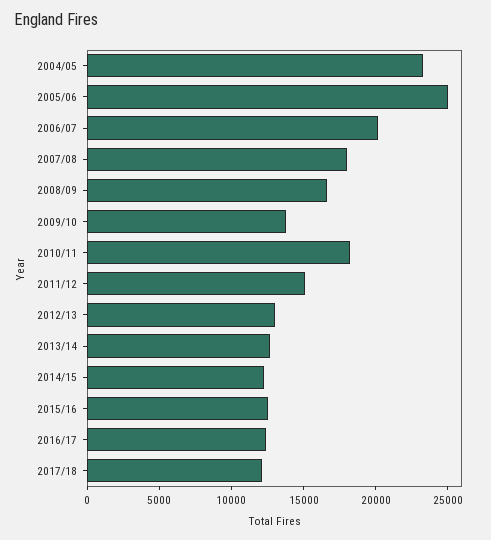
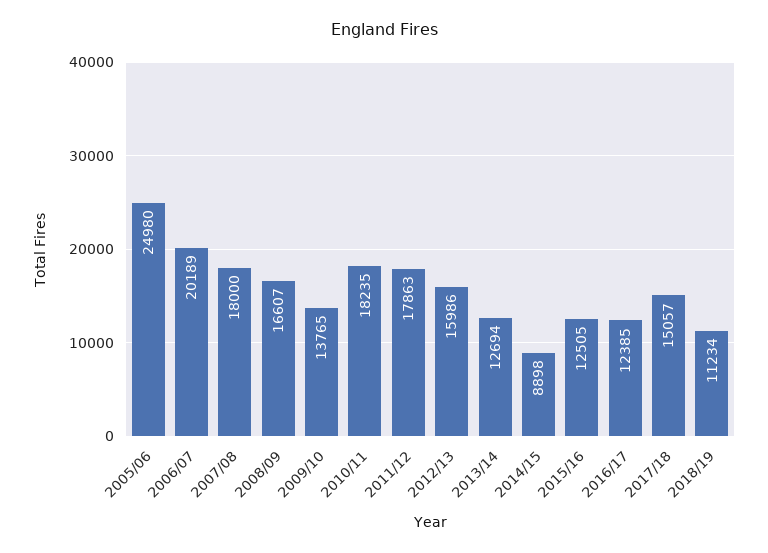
2004/05: 23000 -> none
2011/12: 15000 -> 17863
2012/13: 13000 -> 15986
2014/15: 12000 -> 8898
2017/18: 12000 -> 15057
2018/19: none -> 11234

